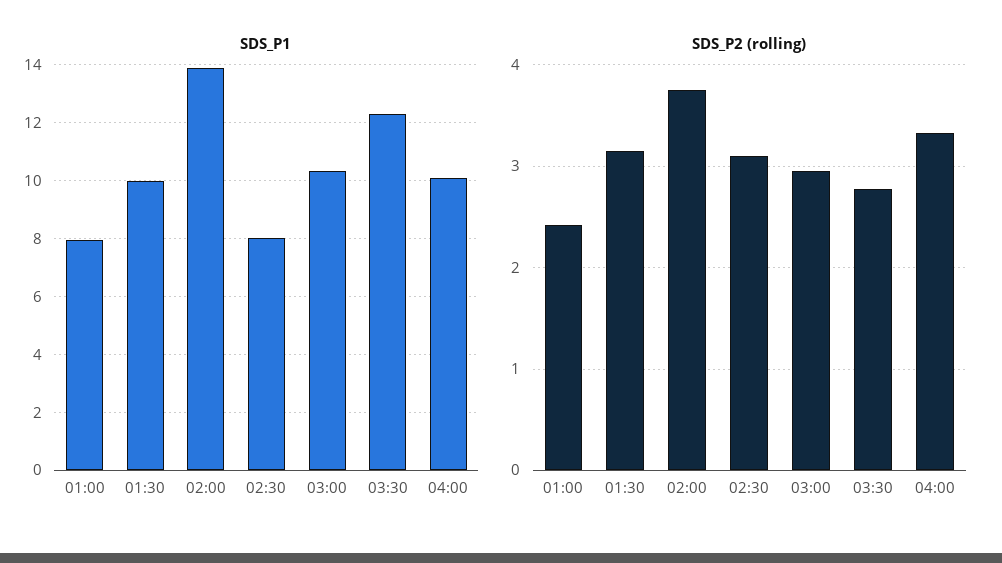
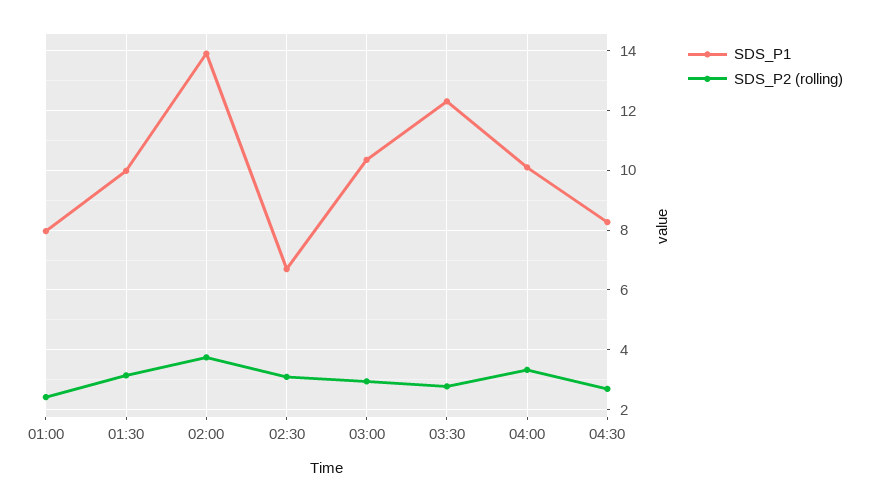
SDS_P1, 02:30: 8 -> 6.75
SDS_P1, 04:30: none -> 8.25
SDS_P2 (rolling), 04:30: none -> 2.75

